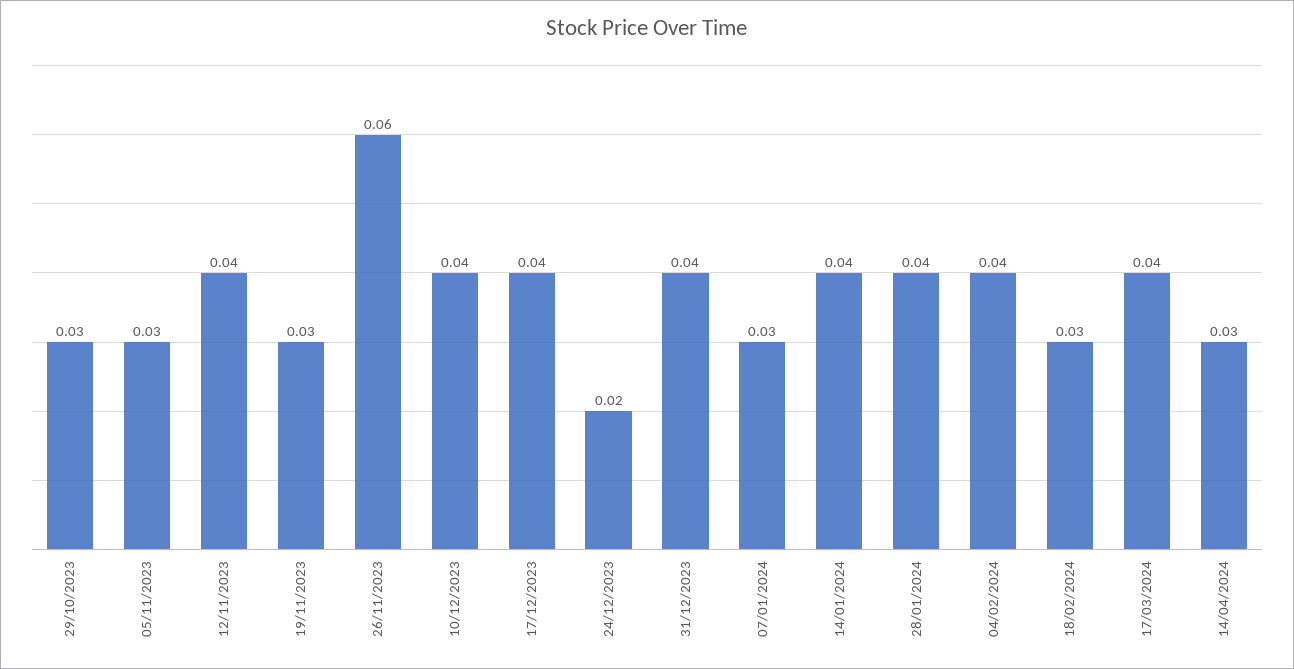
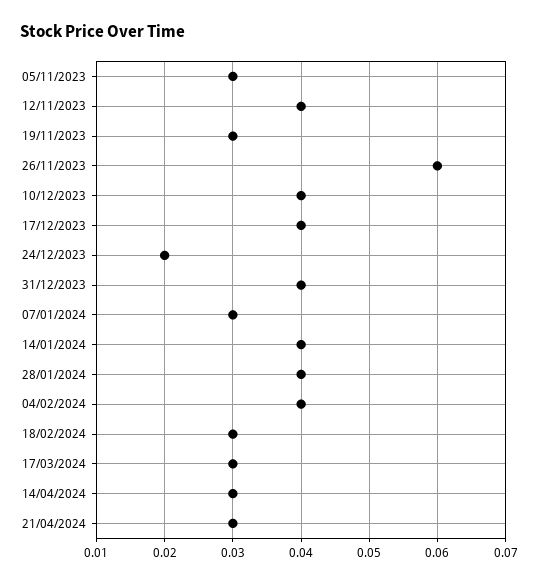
29/10/2023: 0.03 -> none
17/03/2024: 0.04 -> 0.03
21/04/2024: none -> 0.03

